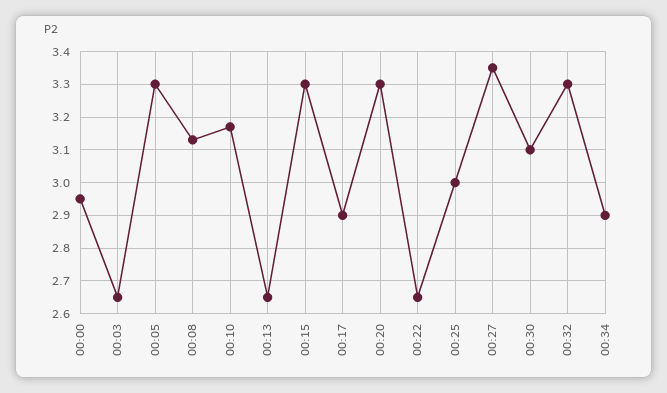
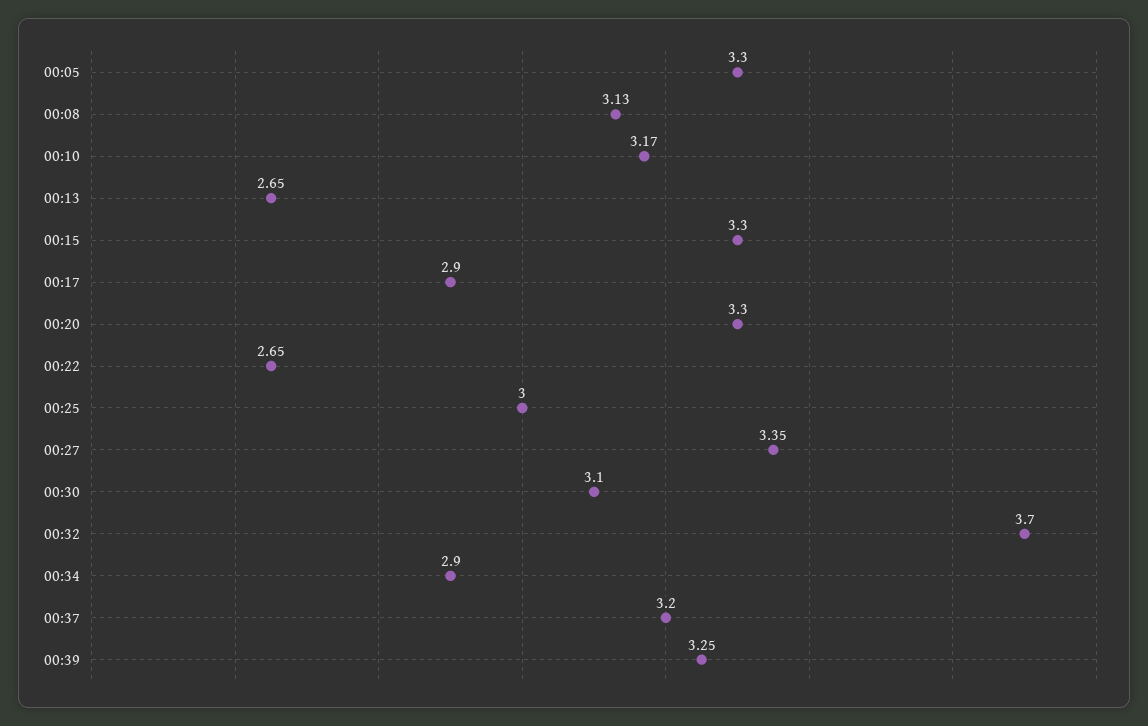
00:00: 2.95 -> none
00:03: 2.65 -> none
00:32: 3.3 -> 3.7
00:37: none -> 3.2
00:39: none -> 3.25

